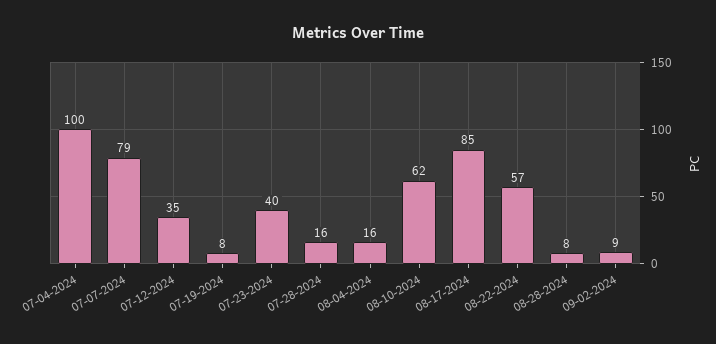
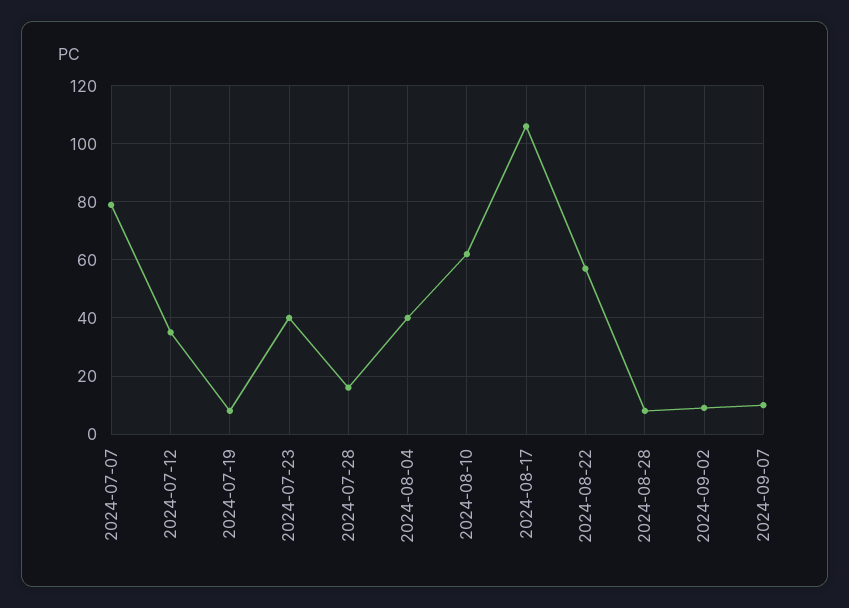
07-04-2024: 100 -> none
08-04-2024: 16 -> 40
08-17-2024: 85 -> 105
2024-09-07: none -> 10

